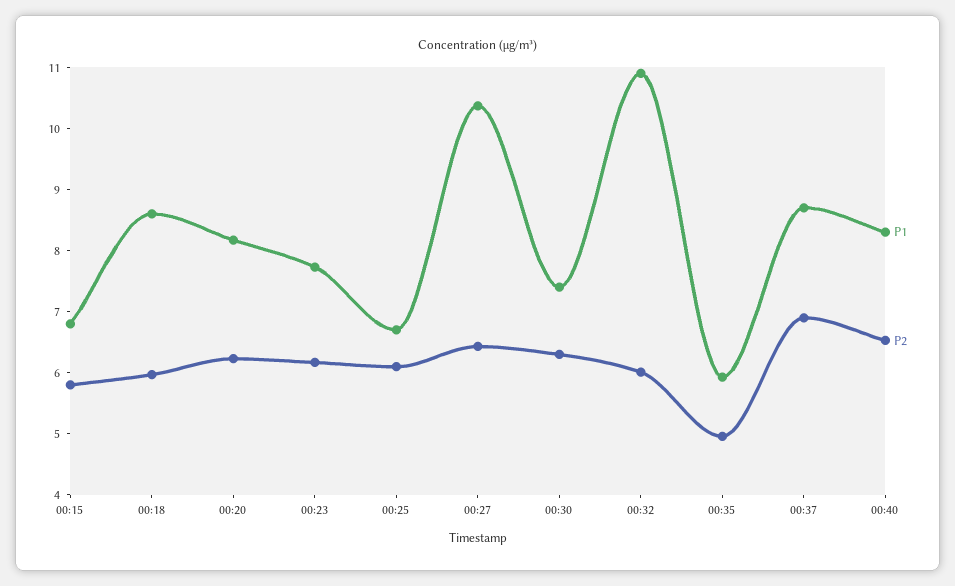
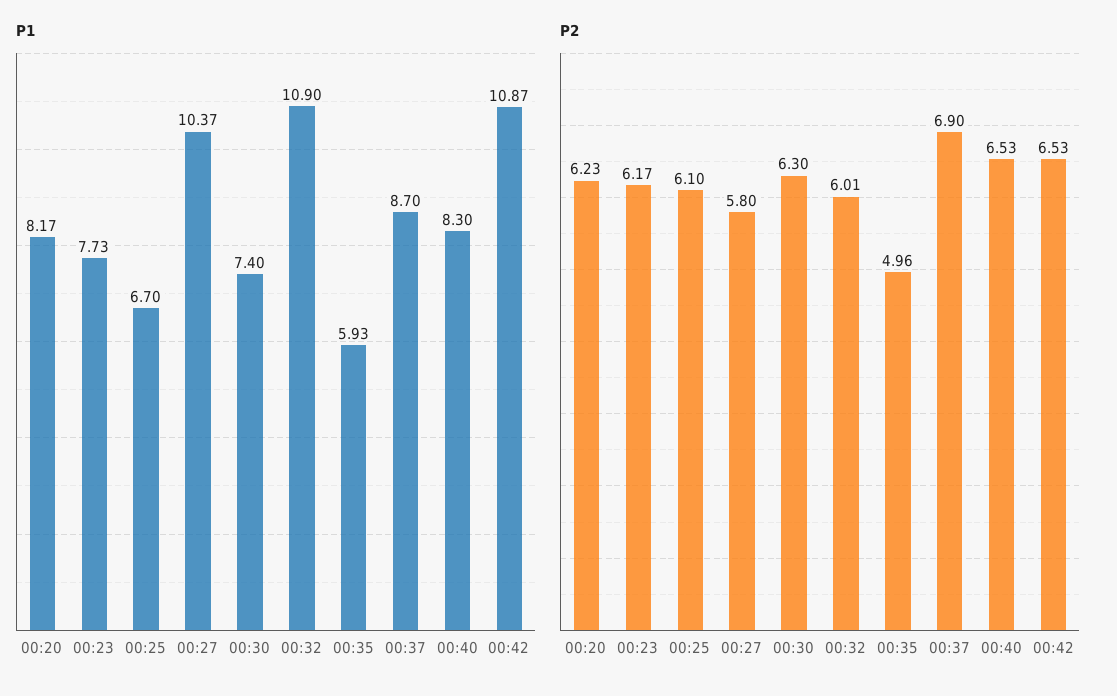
P1, 00:15: 6.8 -> none
P2, 00:15: 5.8 -> none
P1, 00:18: 8.6 -> none
P2, 00:18: 6 -> none
P2, 00:27: 6.4 -> 5.8
P1, 00:42: none -> 10.87
P2, 00:42: none -> 6.53

